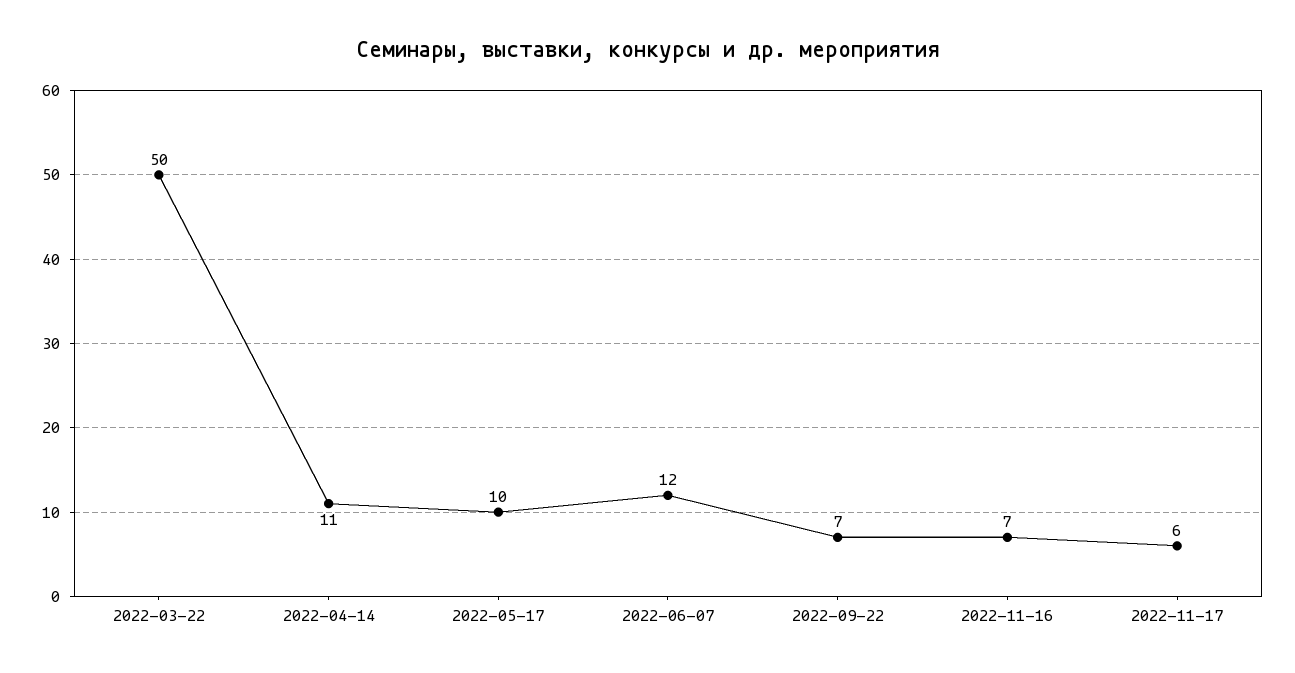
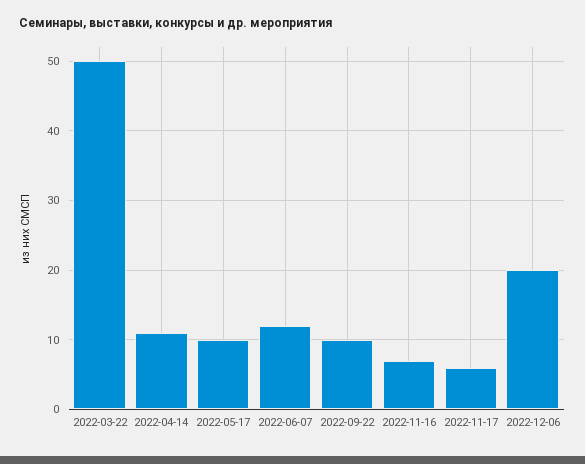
2022-09-22: 7 -> 10
2022-12-06: none -> 20

